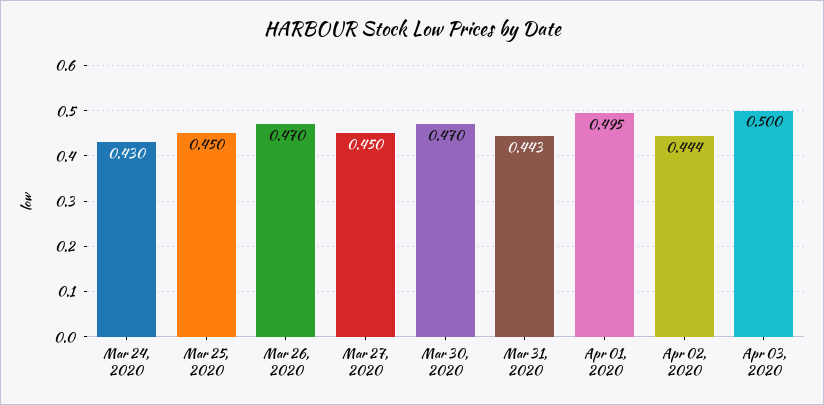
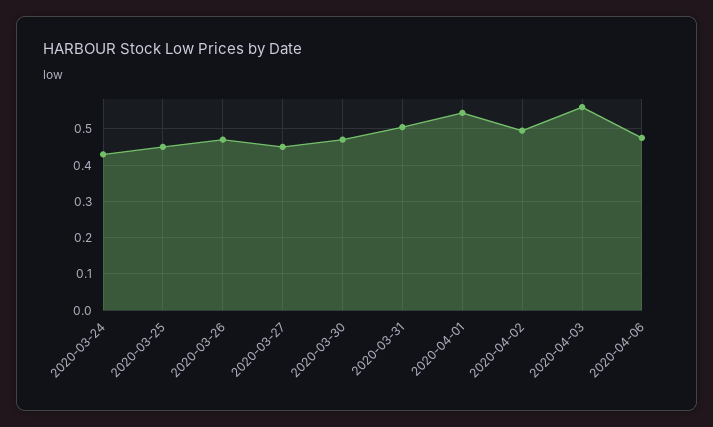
Mar 31, 2020: 0.443 -> 0.5
Apr 01, 2020: 0.495 -> 0.54
Apr 02, 2020: 0.444 -> 0.5
Apr 03, 2020: 0.5 -> 0.56
2020-04-06: none -> 0.48

